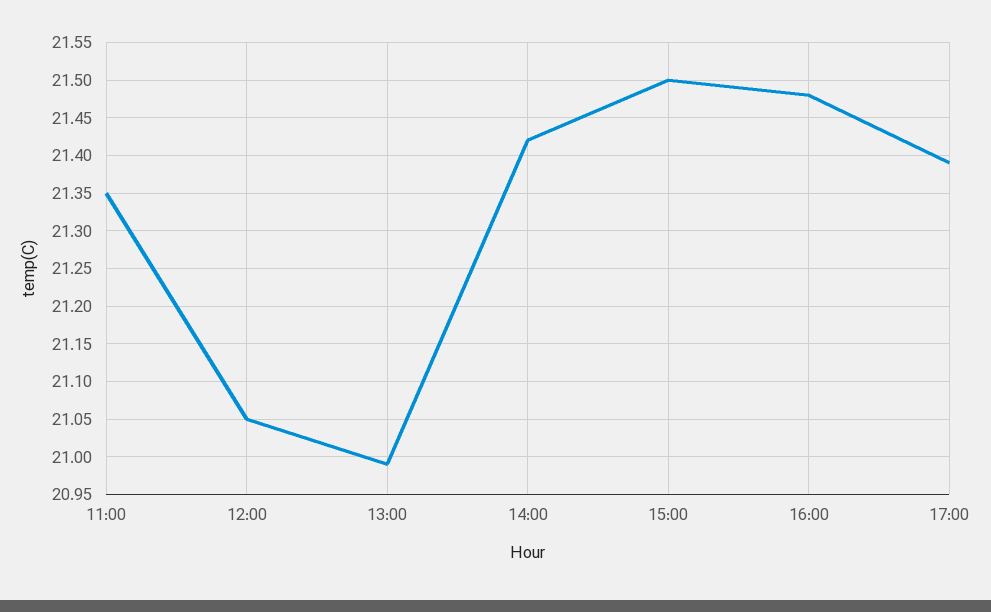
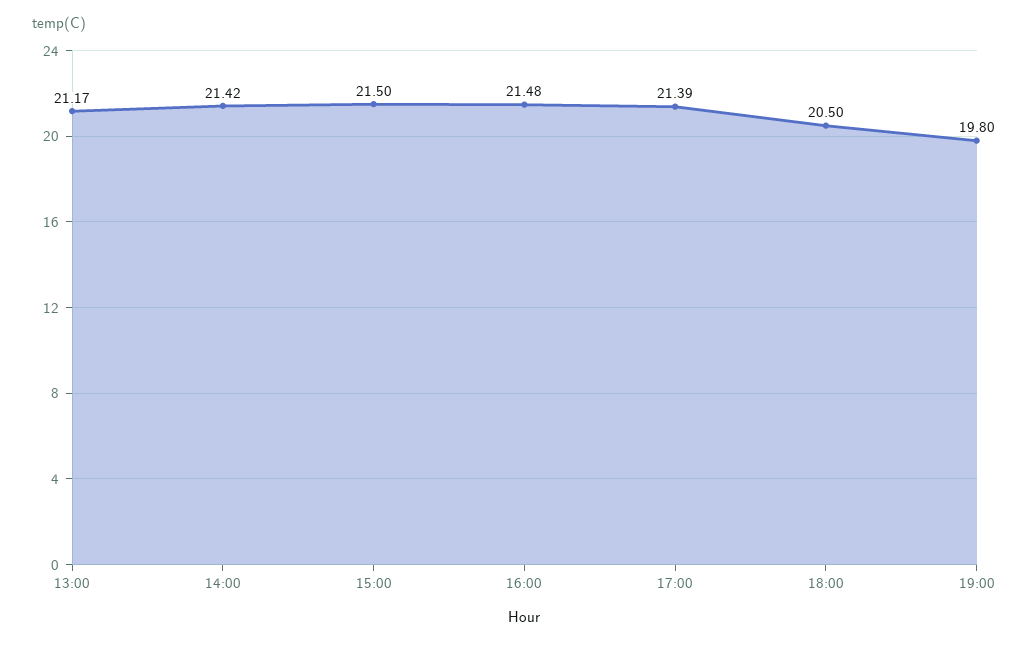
11:00: 21.35 -> none
12:00: 21.05 -> none
13:00: 20.99 -> 21.17
18:00: none -> 20.5
19:00: none -> 19.8

